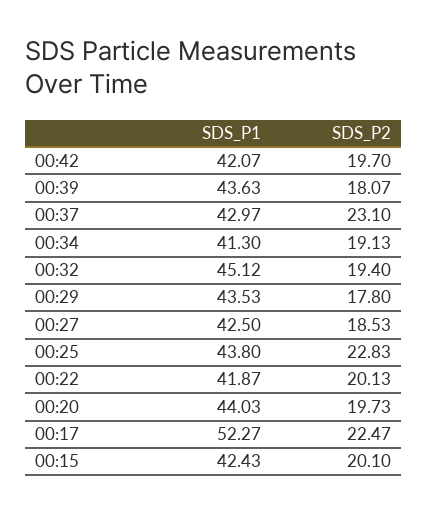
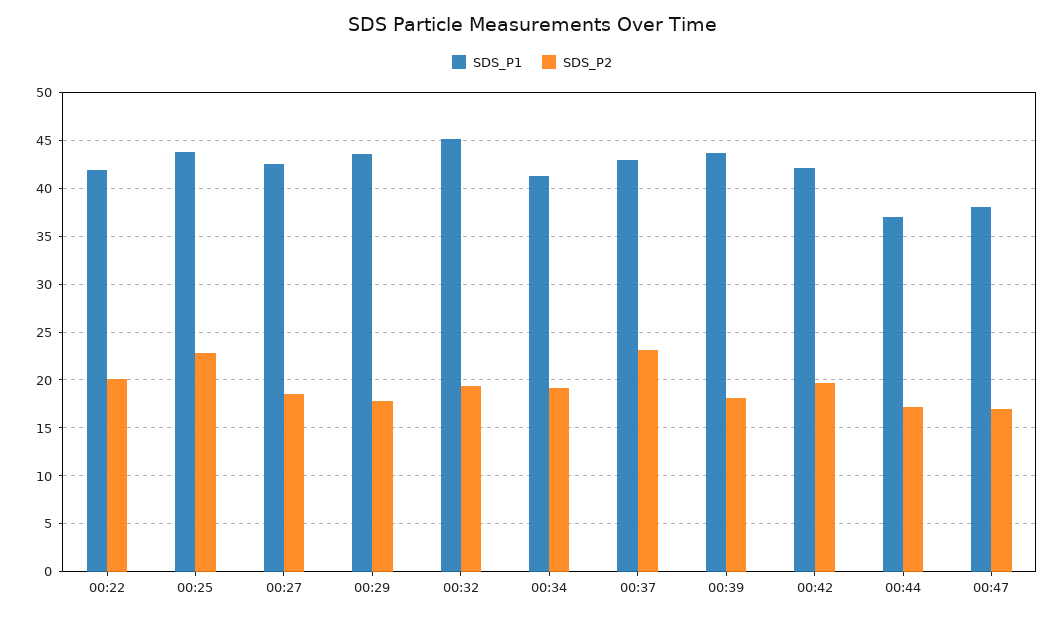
SDS_P1, 00:20: 44.03 -> none
SDS_P2, 00:20: 19.73 -> none
SDS_P1, 00:17: 52.27 -> none
SDS_P2, 00:17: 22.47 -> none
SDS_P1, 00:15: 42.43 -> none
SDS_P2, 00:15: 20.1 -> none
SDS_P1, 00:44: none -> 37
SDS_P2, 00:44: none -> 17
SDS_P1, 00:47: none -> 38
SDS_P2, 00:47: none -> 17

